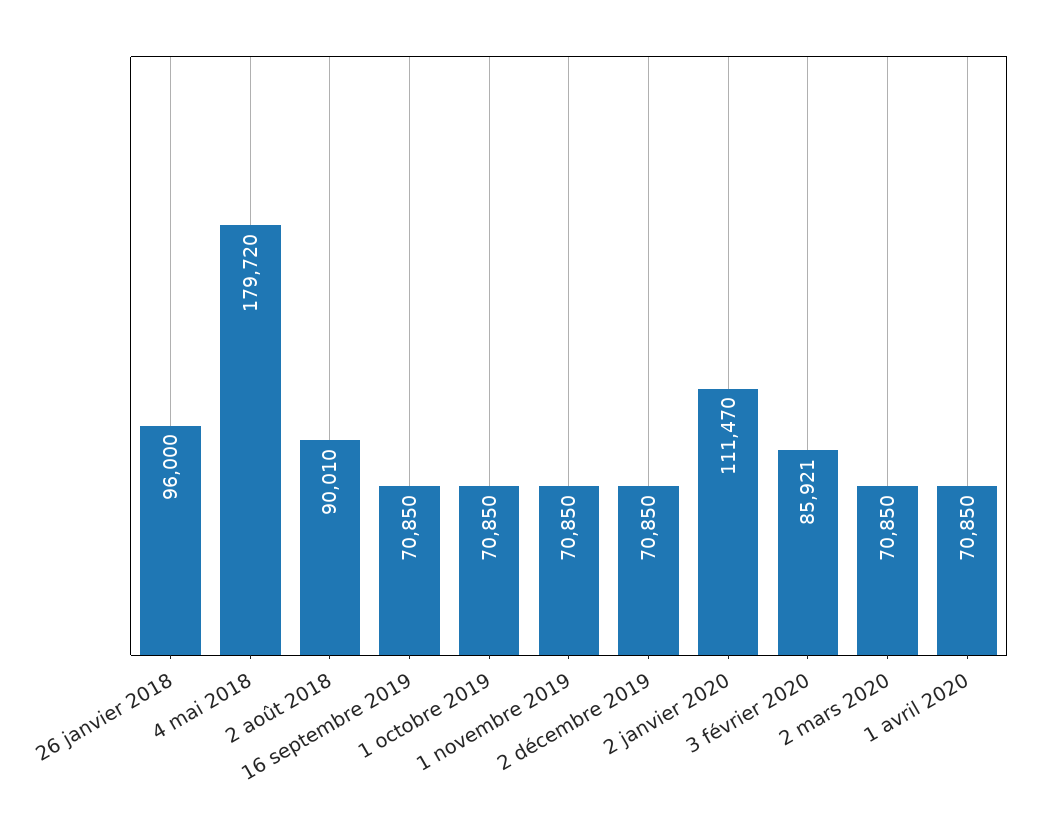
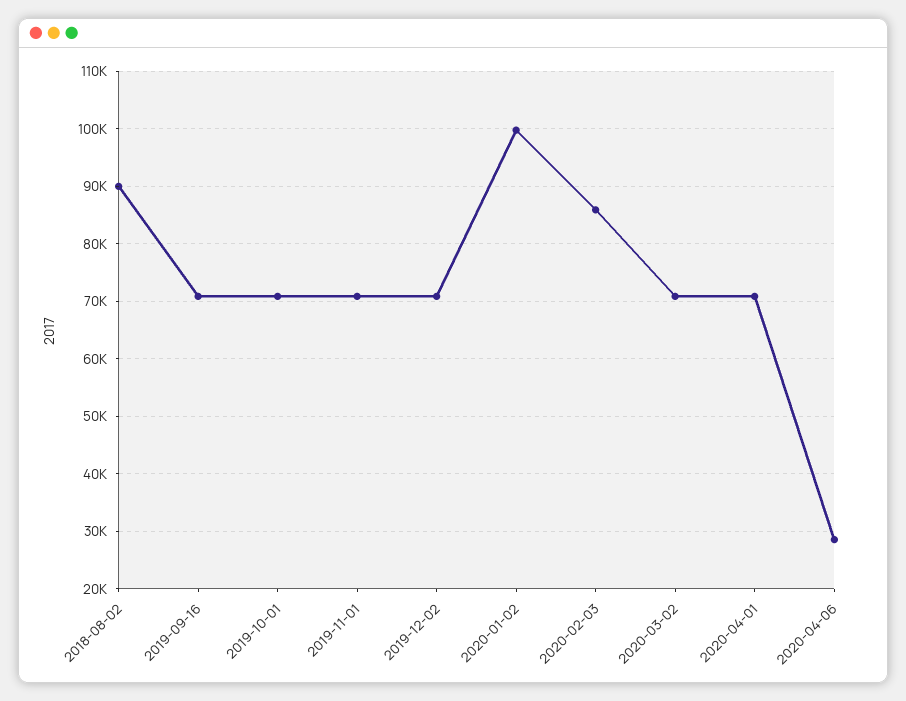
26 janvier 2018: 96000 -> none
4 mai 2018: 179720 -> none
2 janvier 2020: 111470 -> 100000
2020-04-06: none -> 28000

